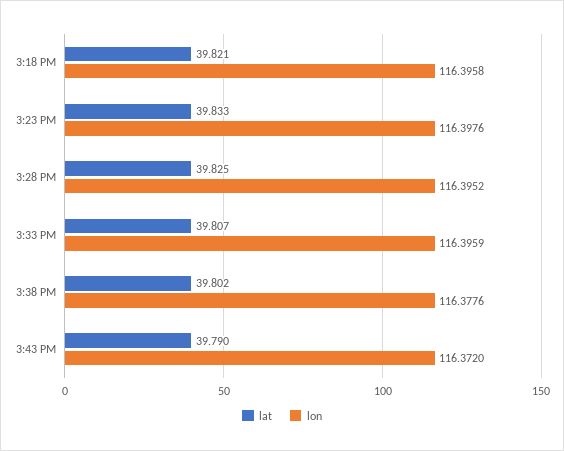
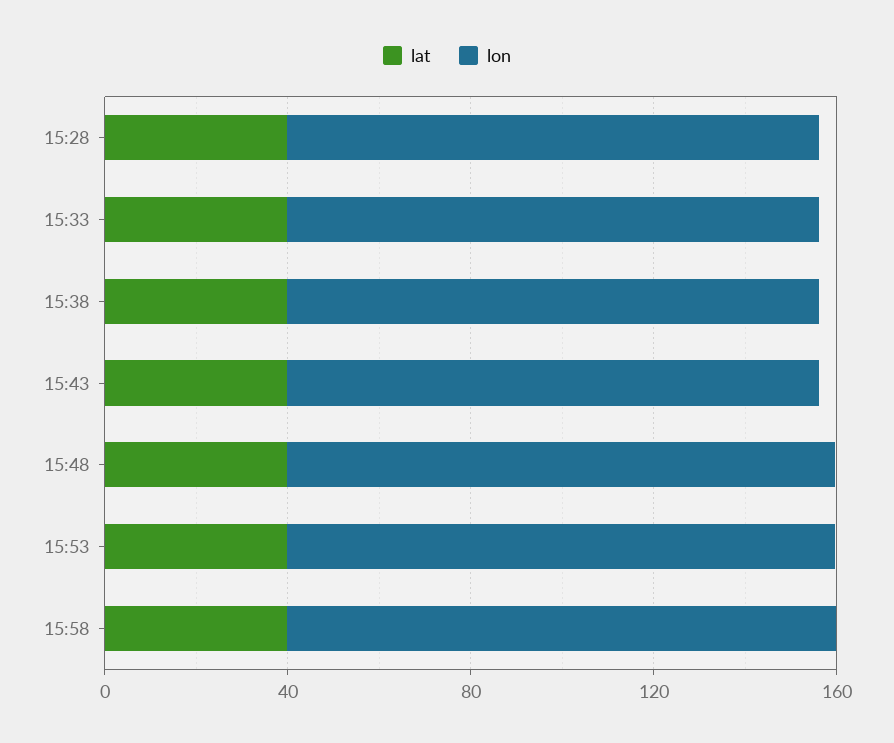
lat, 3:18 PM: 39.821 -> none
lon, 3:18 PM: 116.3958 -> none
lat, 3:23 PM: 39.833 -> none
lon, 3:23 PM: 116.3976 -> none
lat, 15:48: none -> 40
lon, 15:48: none -> 120
lat, 15:53: none -> 40
lon, 15:53: none -> 120
lat, 15:58: none -> 40
lon, 15:58: none -> 120

